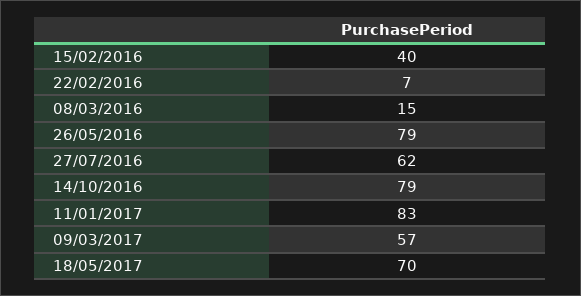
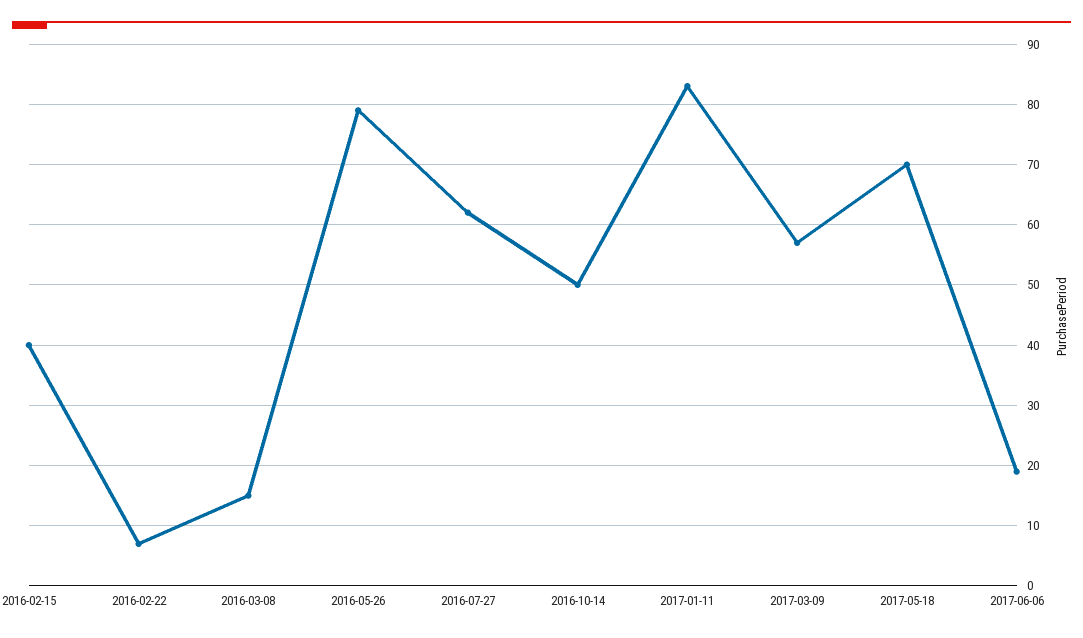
14/10/2016: 79 -> 50
2017-06-06: none -> 19

